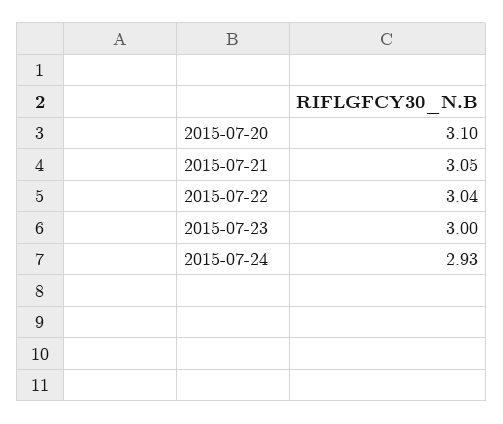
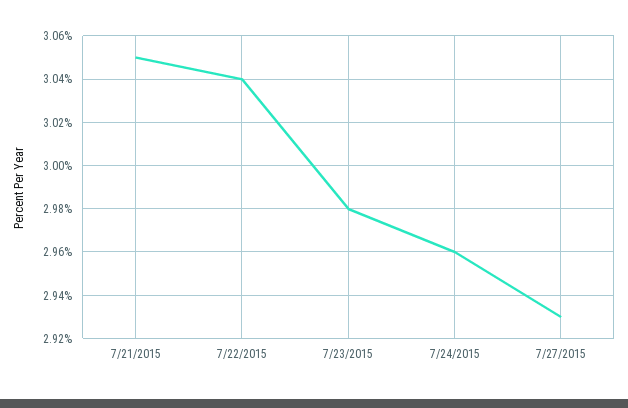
2015-07-20: 3.1 -> none
2015-07-23: 3 -> 2.98
2015-07-24: 2.93 -> 2.96
7/27/2015: none -> 2.93

